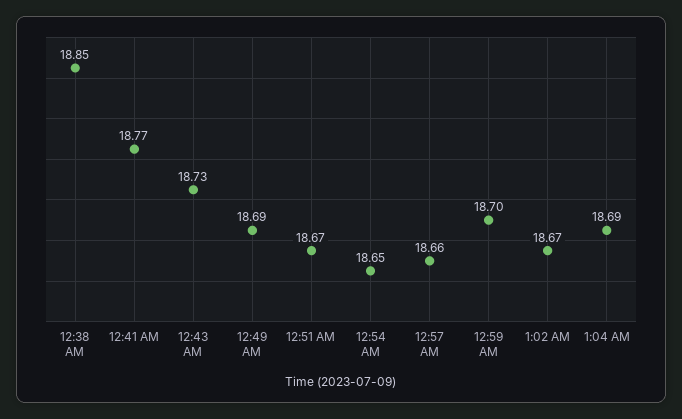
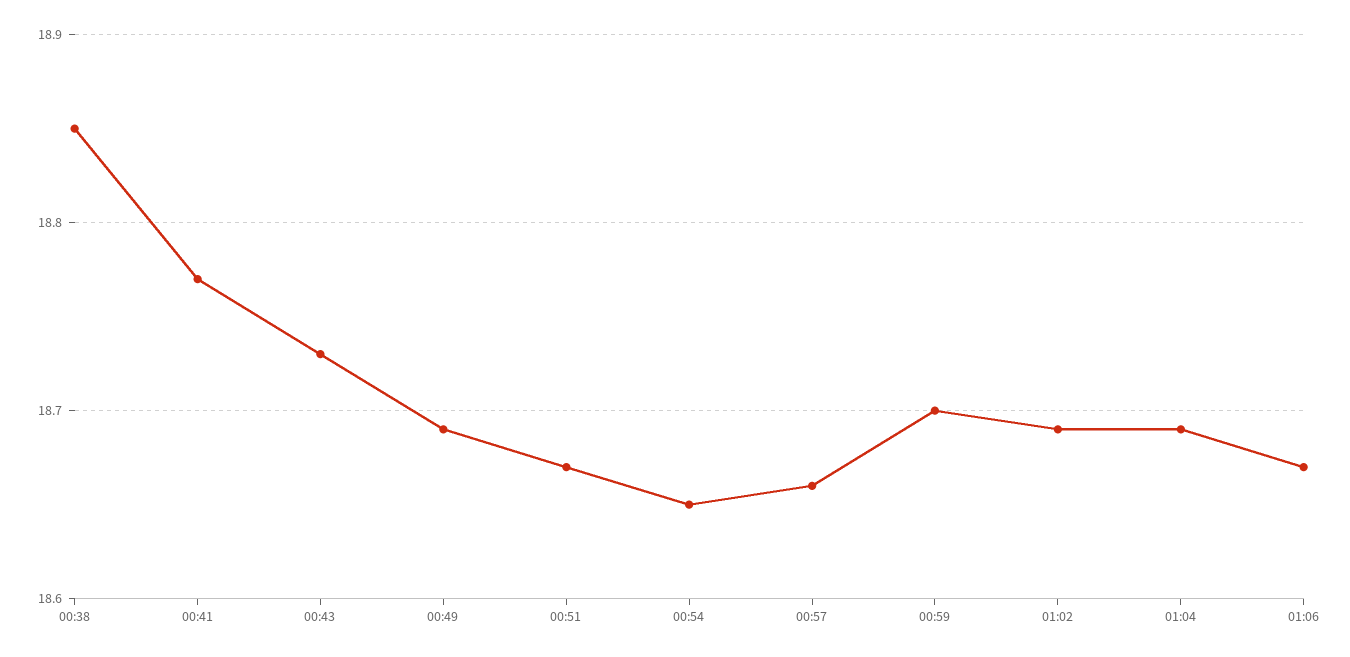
1:02 AM: 18.67 -> 18.69
01:06: none -> 18.67

